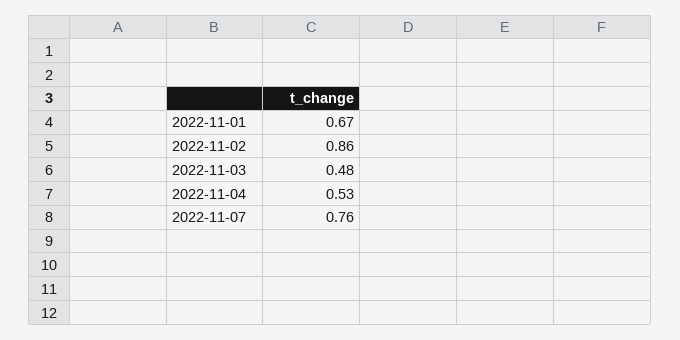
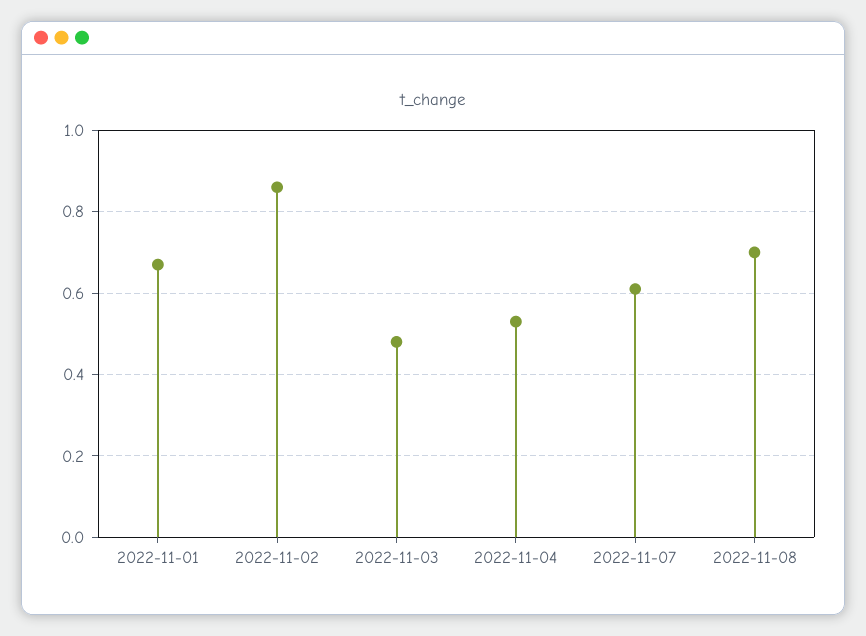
2022-11-07: 0.76 -> 0.6
2022-11-08: none -> 0.7

